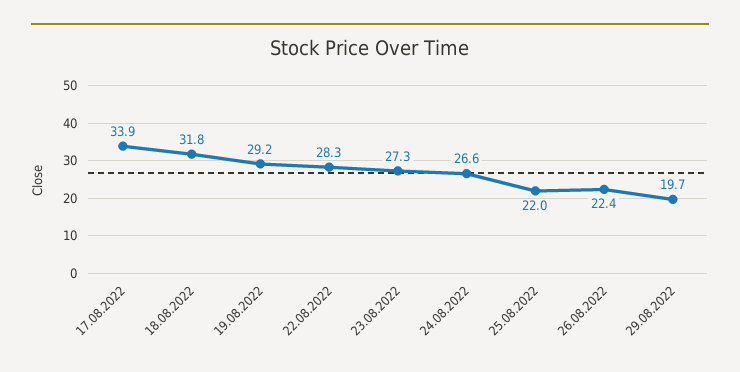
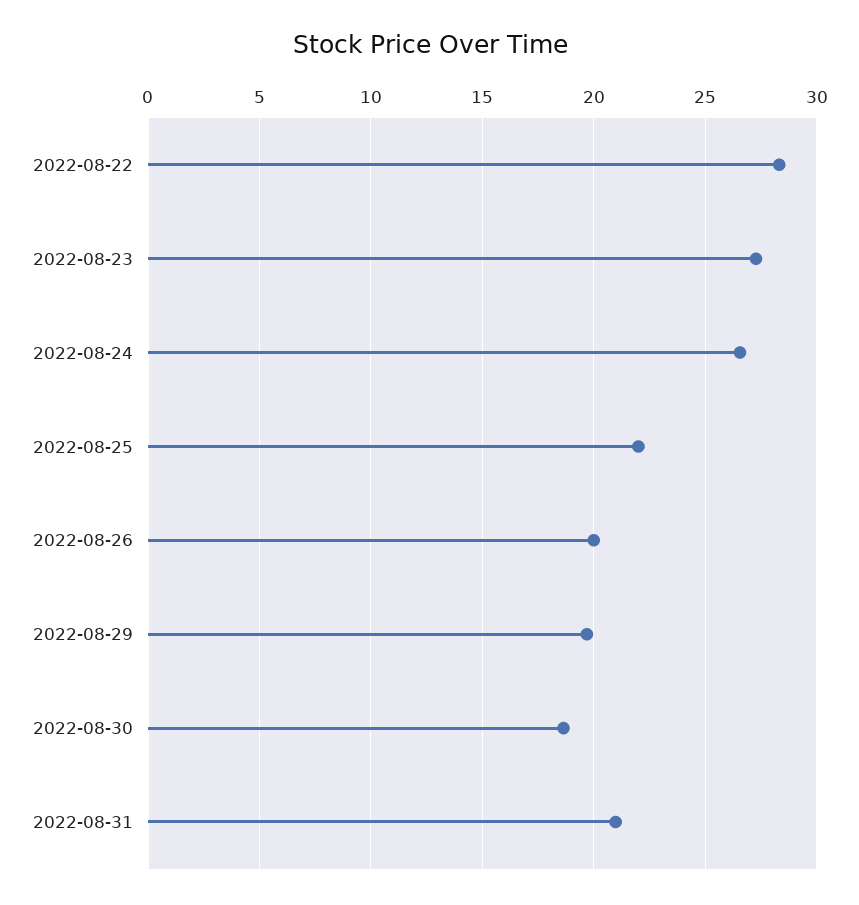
17.08.2022: 33.9 -> none
18.08.2022: 31.8 -> none
19.08.2022: 29.2 -> none
26.08.2022: 22.4 -> 20
2022-08-30: none -> 18.5
2022-08-31: none -> 21

